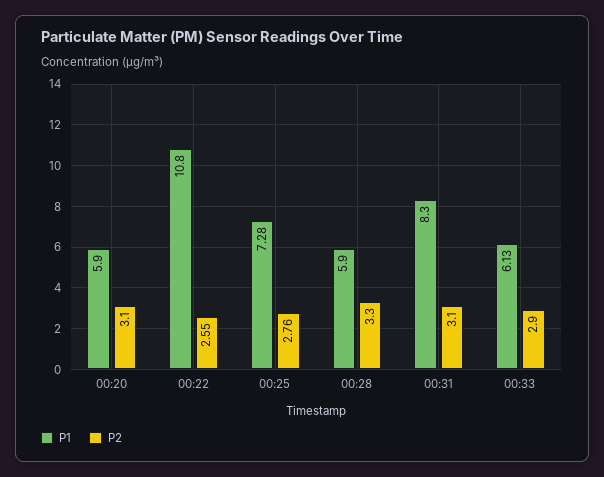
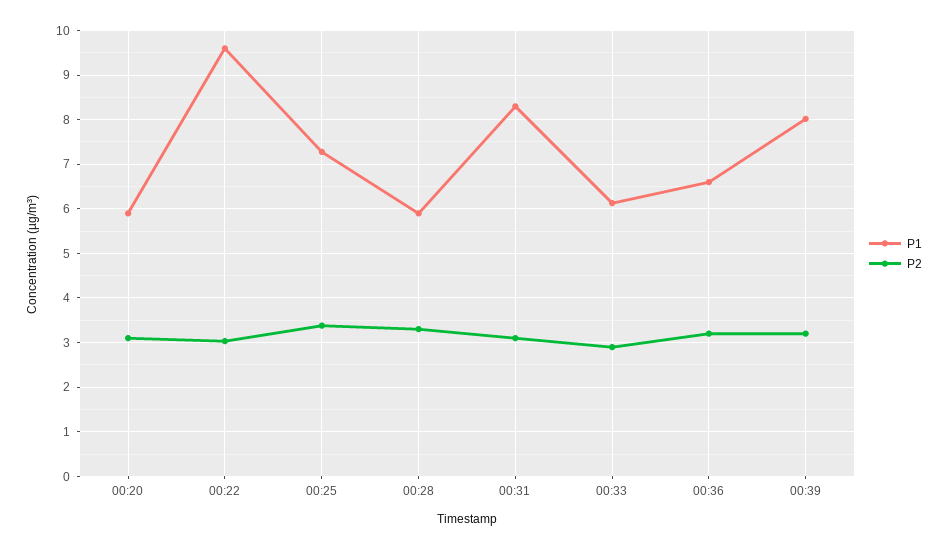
P1, 00:22: 10.8 -> 9.6
P2, 00:22: 2.55 -> 3
P2, 00:25: 2.76 -> 3.4
P1, 00:36: none -> 6.6
P2, 00:36: none -> 3.2
P1, 00:39: none -> 8
P2, 00:39: none -> 3.2

